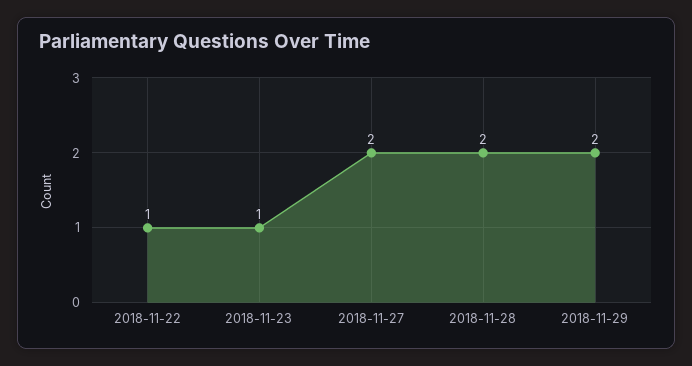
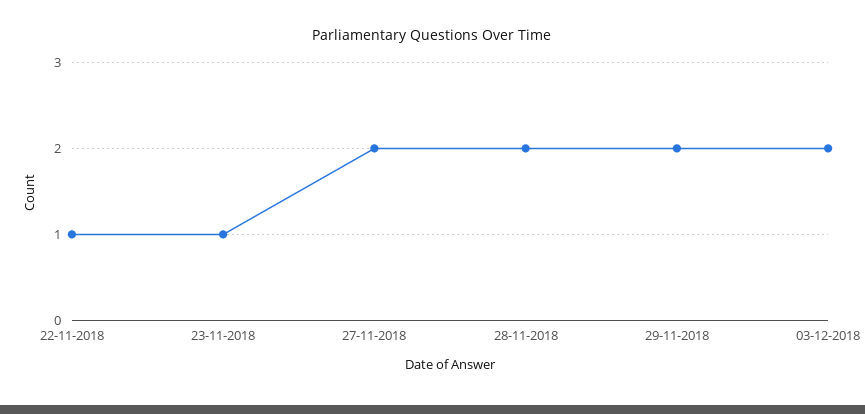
03-12-2018: none -> 2

